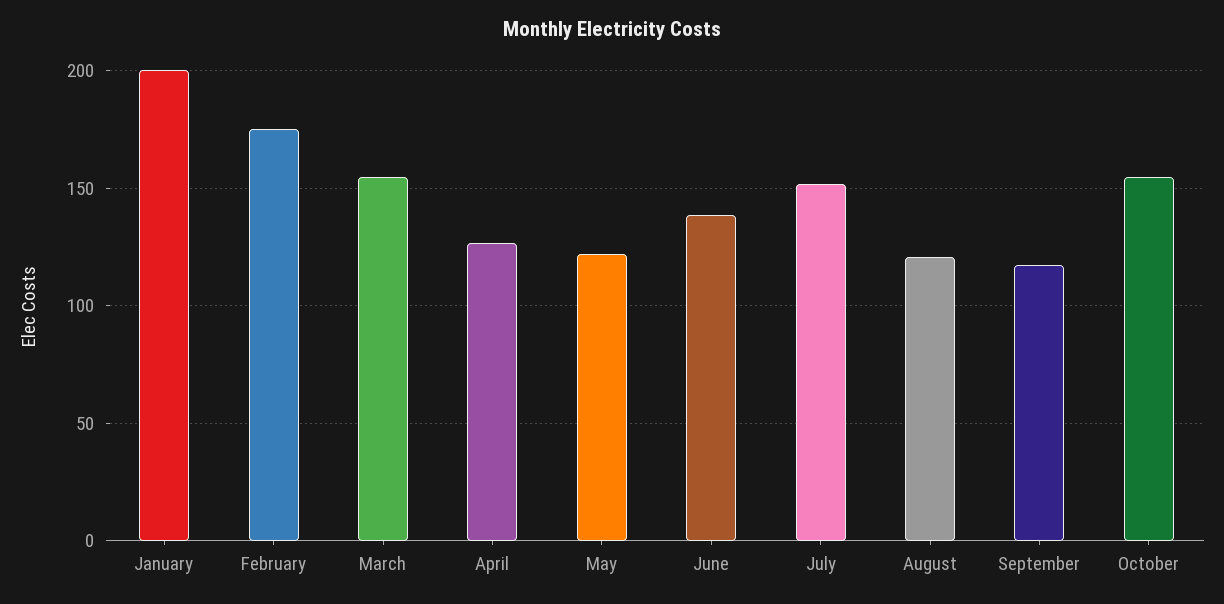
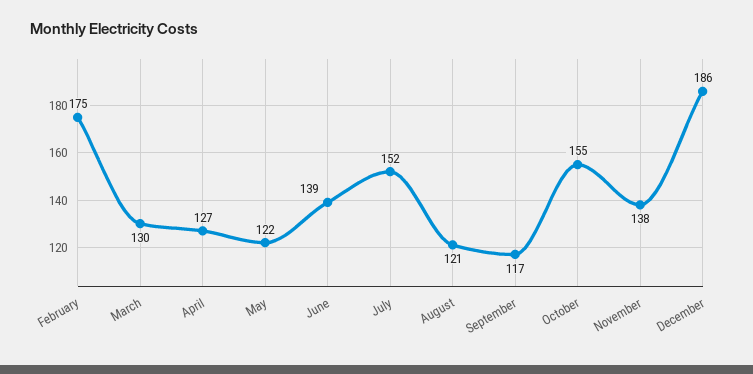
January: 200 -> none
March: 155 -> 130
November: none -> 138
December: none -> 186

